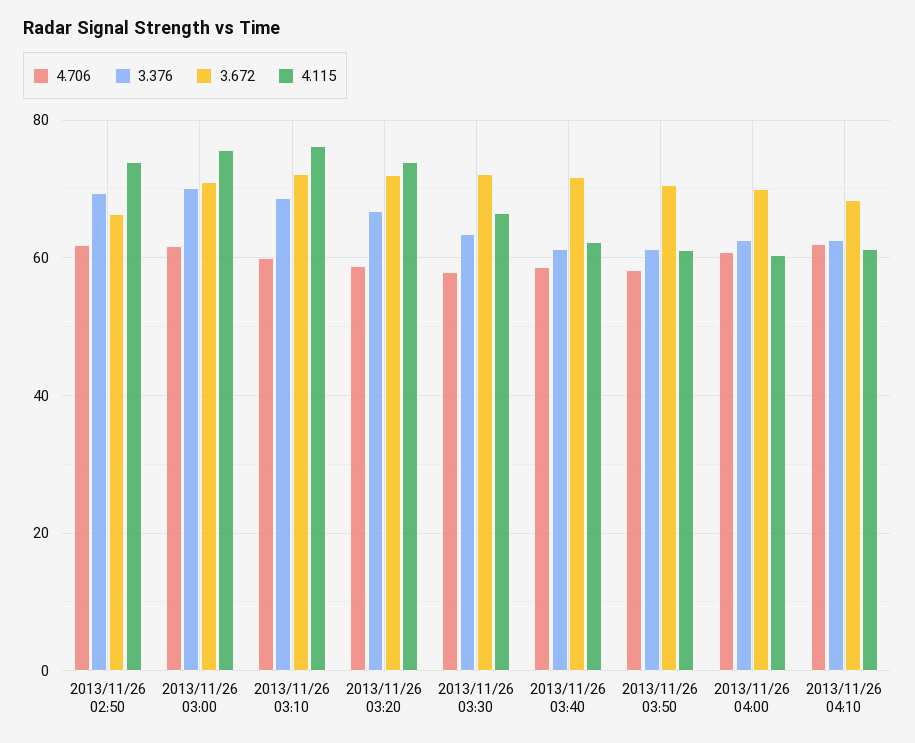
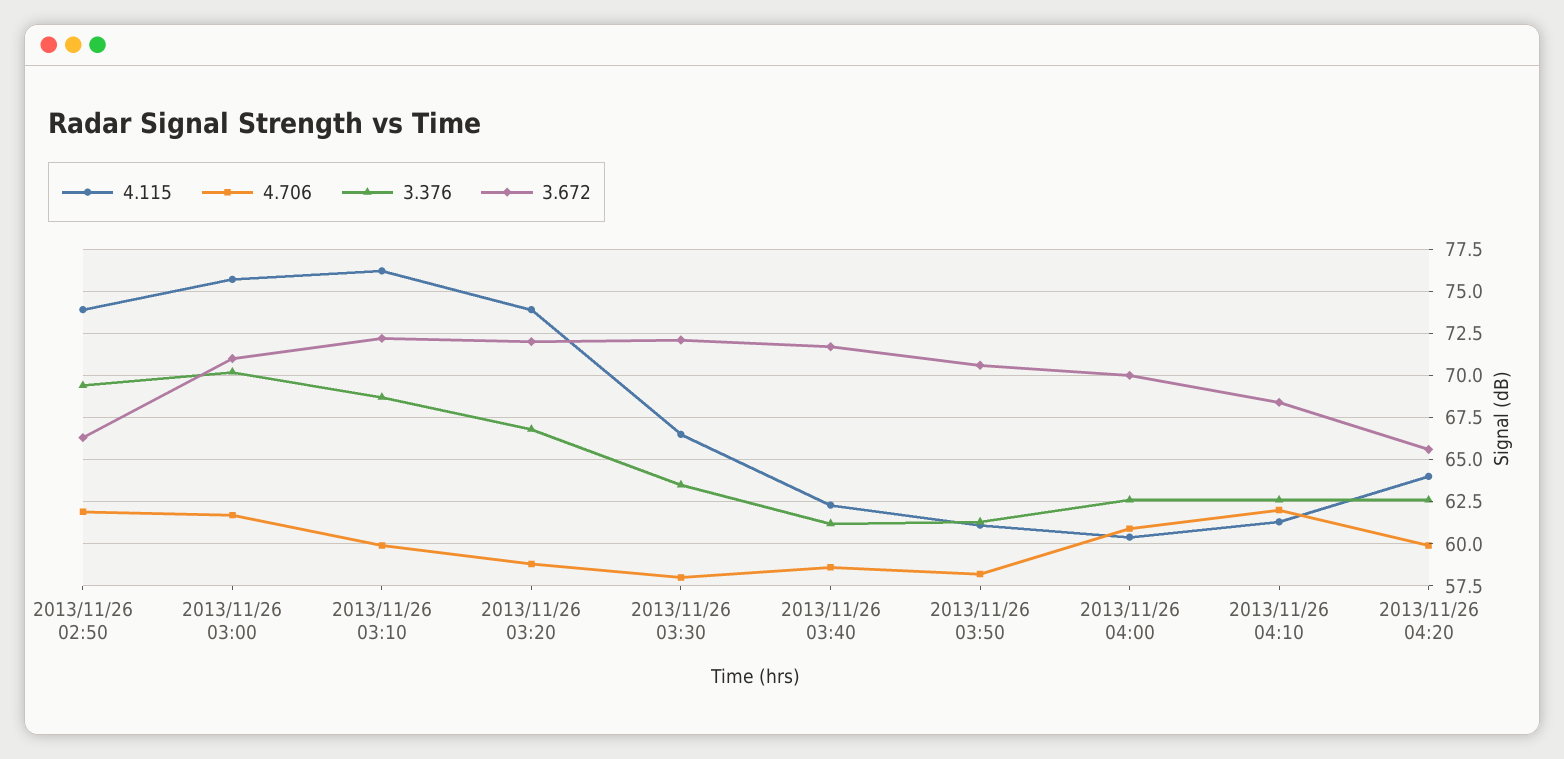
4.115, 2013/11/26 04:20: none -> 64
4.706, 2013/11/26 04:20: none -> 60
3.376, 2013/11/26 04:20: none -> 62.5
3.672, 2013/11/26 04:20: none -> 65.5

